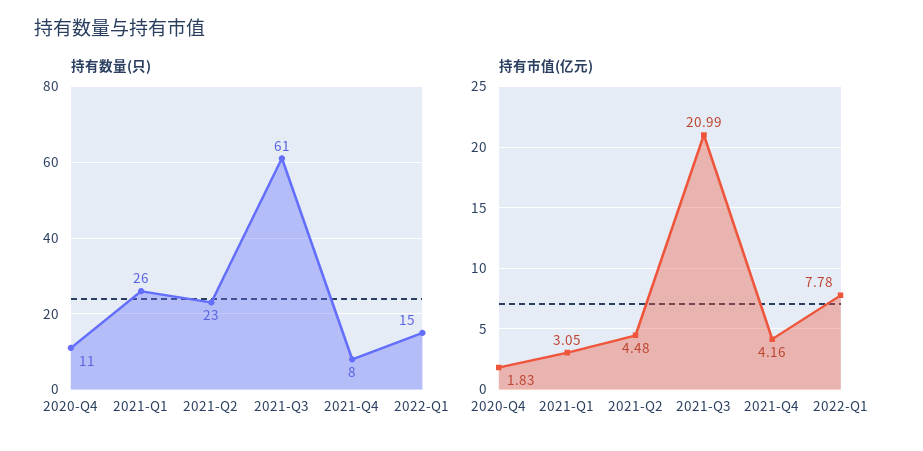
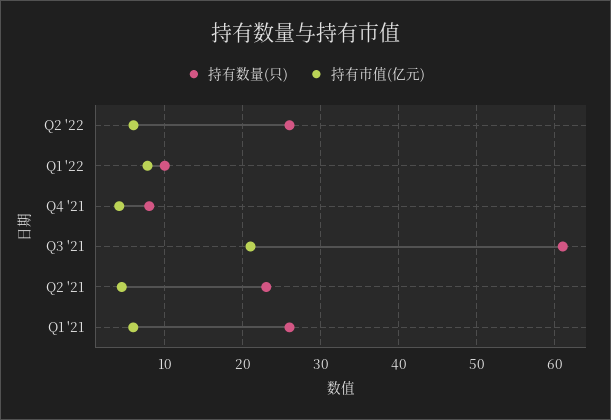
持有数量(只), 2020-Q4: 11 -> none
持有数量(只), 2022-Q1: 15 -> 10
持有市值(亿元), 2020-Q4: 1.83 -> none
持有市值(亿元), 2021-Q1: 3.05 -> 6
持有数量(只), Q2 '22: none -> 26
持有市值(亿元), Q2 '22: none -> 6

